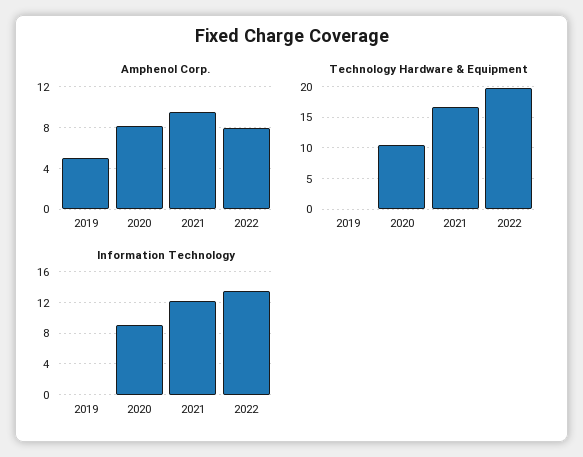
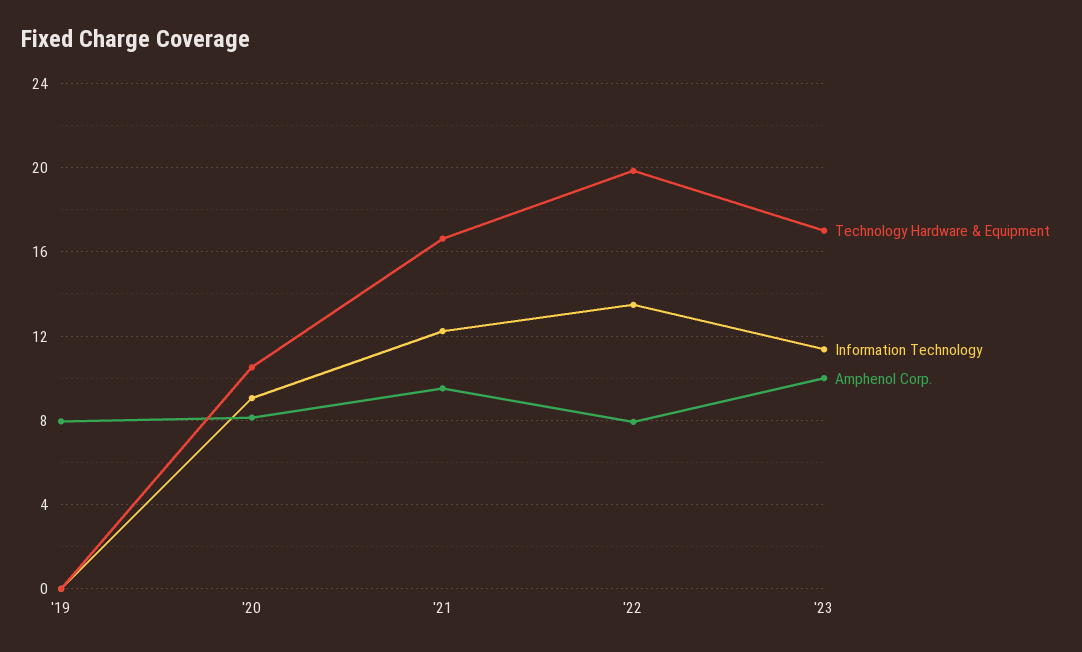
Amphenol Corp., 2019: 5 -> 8
Technology Hardware & Equipment, '23: none -> 17
Information Technology, '23: none -> 11.5
Amphenol Corp., '23: none -> 10

